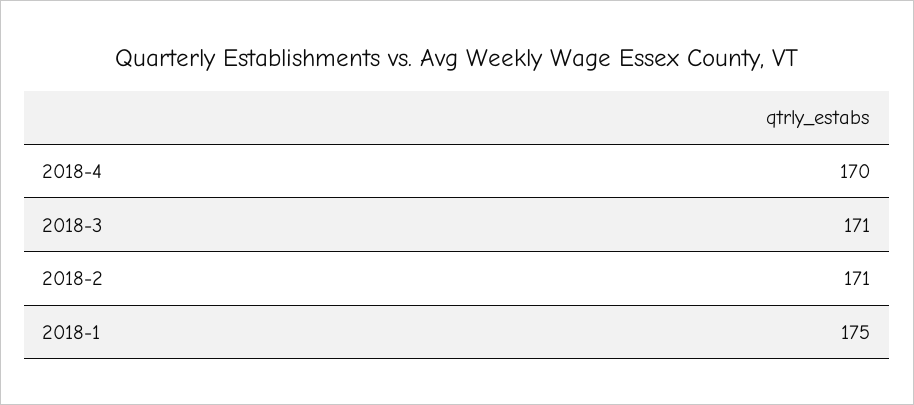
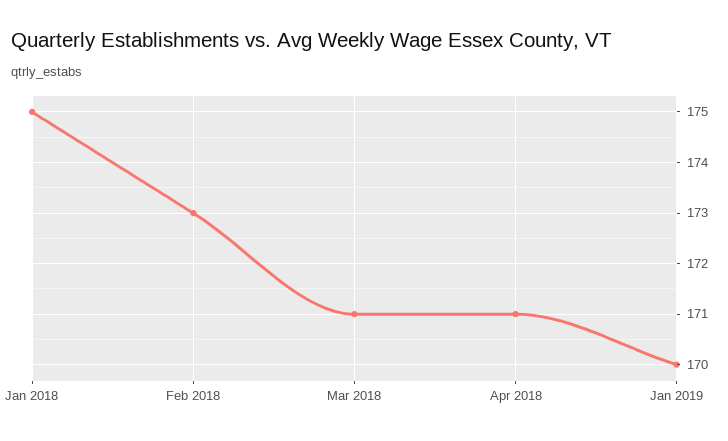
2018-4: 170 -> 171
2018-2: 171 -> 173
Jan 2019: none -> 170

